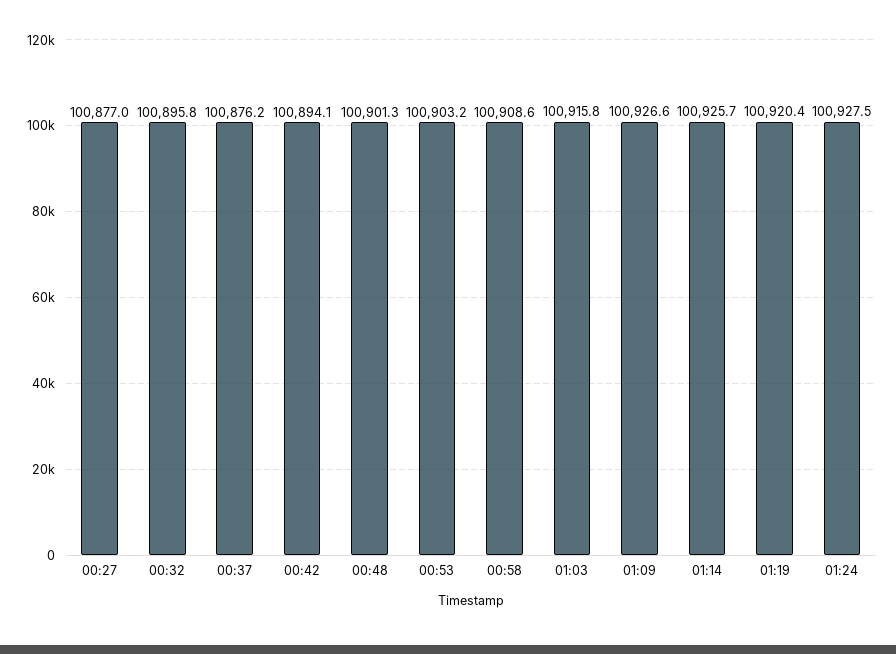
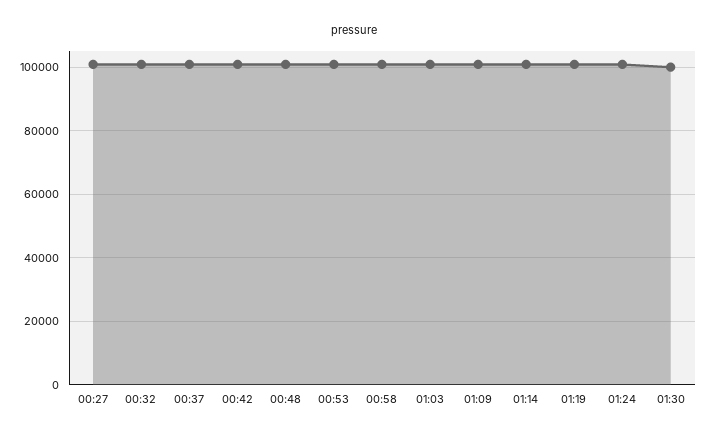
01:30: none -> 100000

